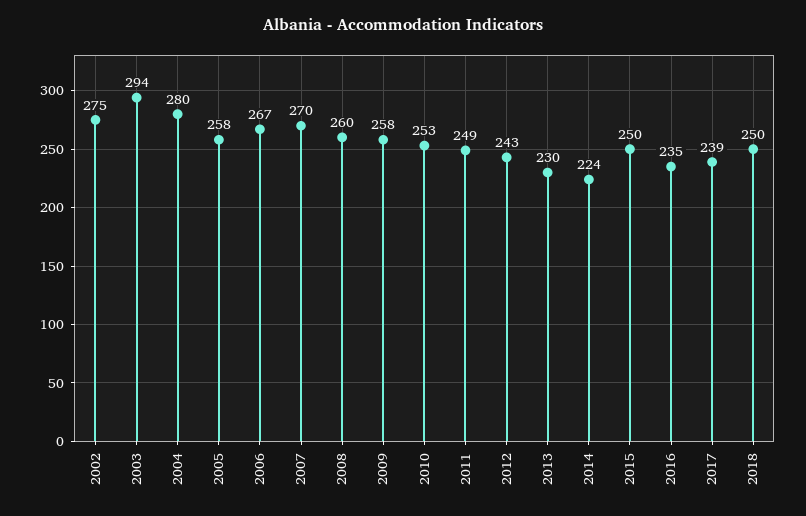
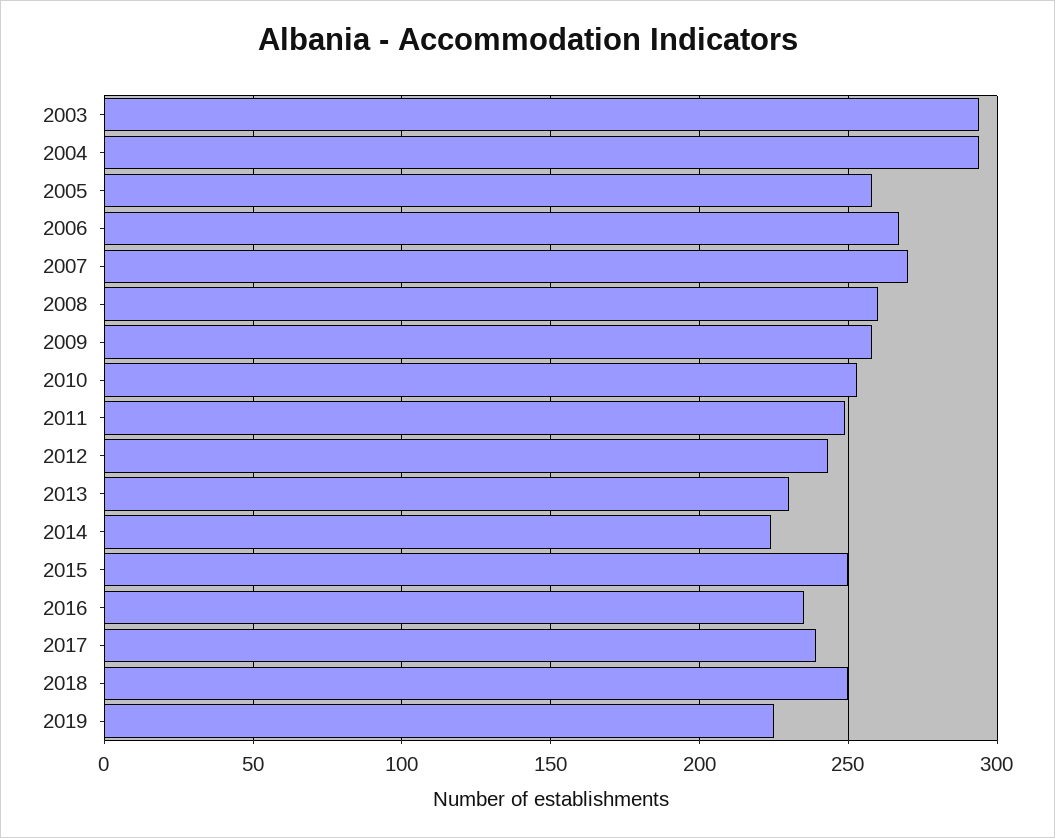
2002: 275 -> none
2004: 280 -> 295
2019: none -> 225

